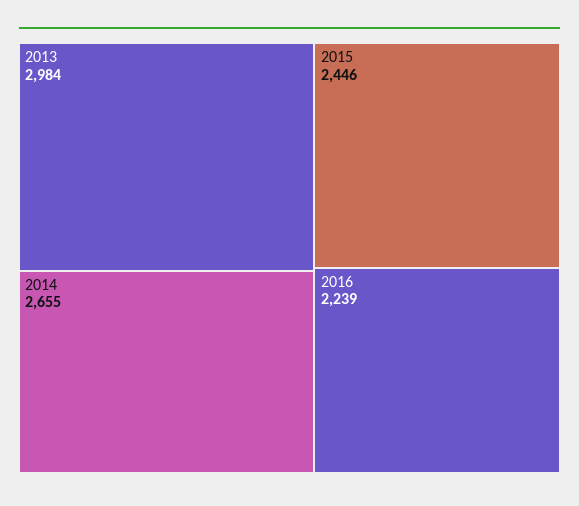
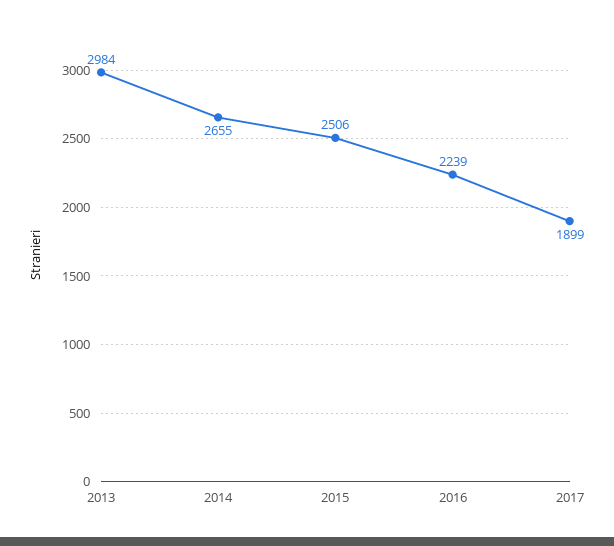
2015: 2446 -> 2506
2017: none -> 1899

